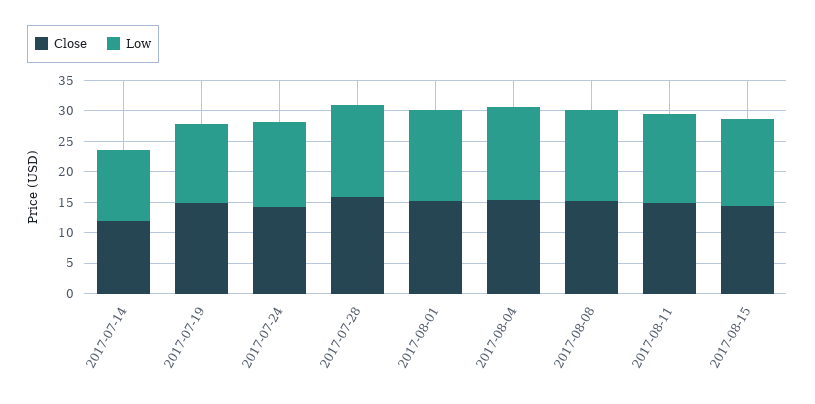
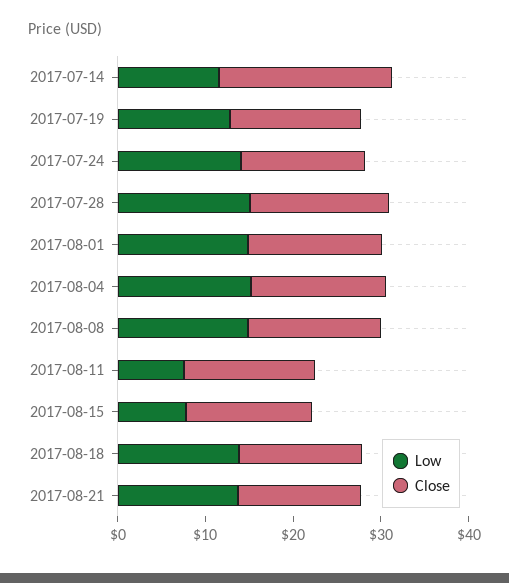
Close, 2017-07-14: 12.5 -> 20
Low, 2017-08-11: 15 -> 8
Low, 2017-08-15: 15 -> 8
Low, 2017-08-18: none -> 14
Close, 2017-08-18: none -> 14
Low, 2017-08-21: none -> 14
Close, 2017-08-21: none -> 14

